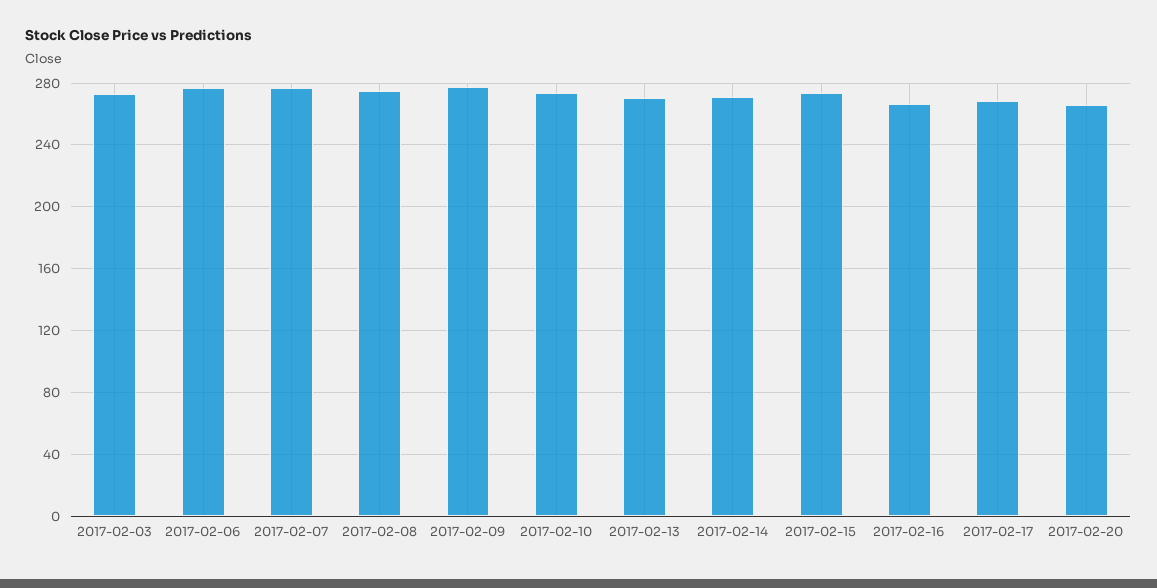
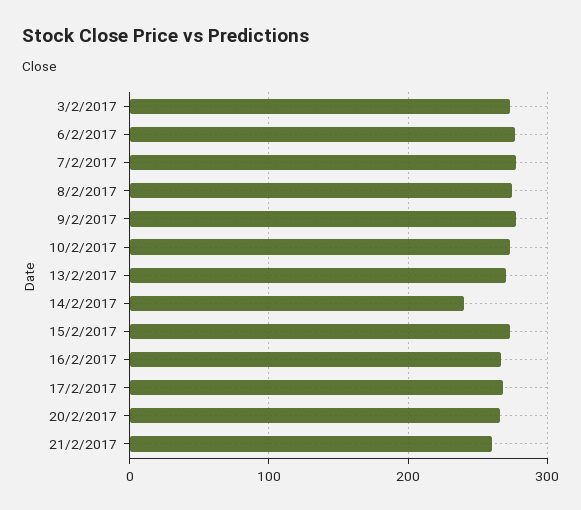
2017-02-14: 270 -> 240
21/2/2017: none -> 260

